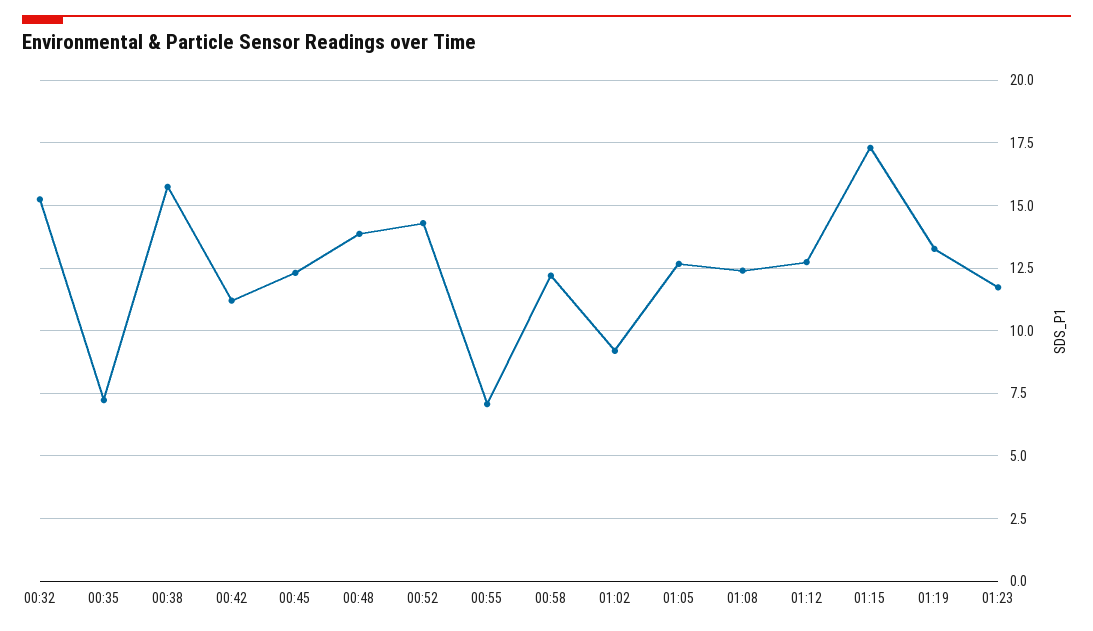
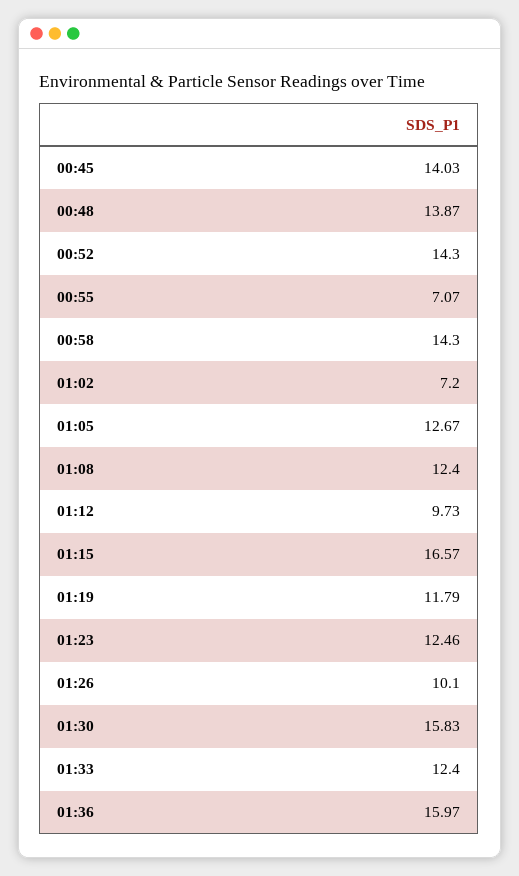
00:32: 15.25 -> none
00:35: 7.25 -> none
00:38: 15.75 -> none
00:42: 11.25 -> none
00:45: 12.25 -> 14.03
00:58: 12.25 -> 14.3
01:02: 9.25 -> 7.2
01:12: 12.75 -> 9.73
01:15: 17.25 -> 16.57
01:19: 13.25 -> 11.79
01:23: 11.75 -> 12.46
01:26: none -> 10.1
01:30: none -> 15.83
01:33: none -> 12.4
01:36: none -> 15.97

